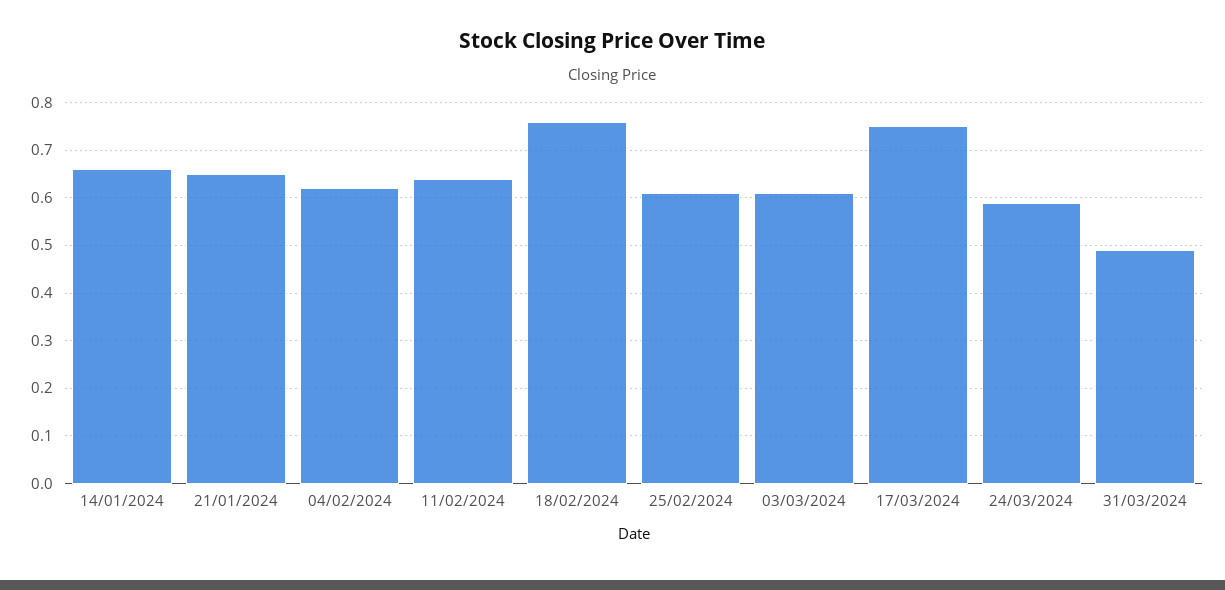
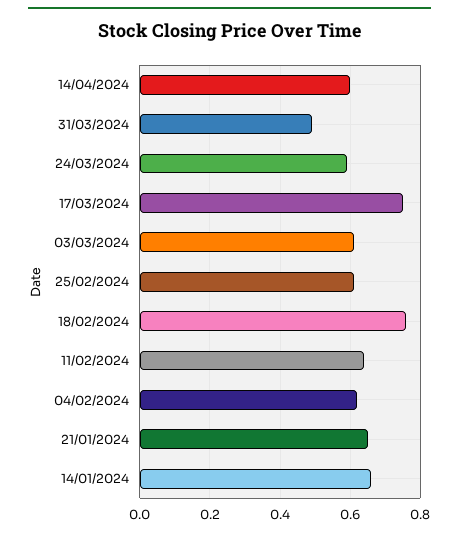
14/04/2024: none -> 0.6

